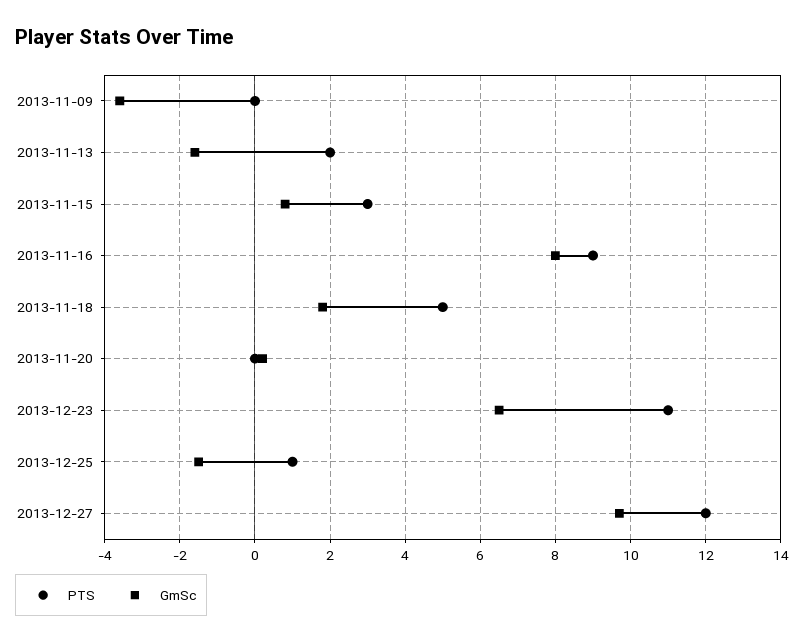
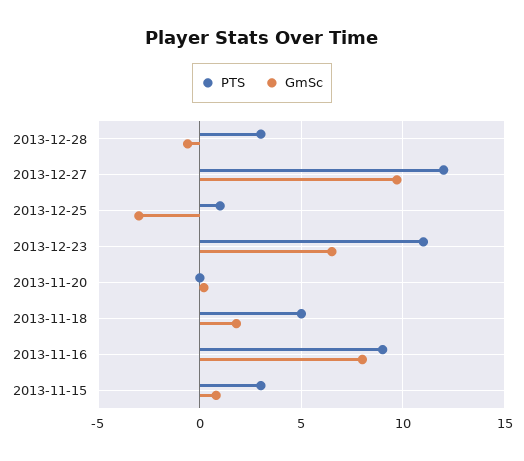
PTS, 2013-11-09: 0 -> none
GmSc, 2013-11-09: -3.5 -> none
PTS, 2013-11-13: 2 -> none
GmSc, 2013-11-13: -1.5 -> none
GmSc, 2013-12-25: -1.5 -> -3
PTS, 2013-12-28: none -> 3
GmSc, 2013-12-28: none -> -0.5

